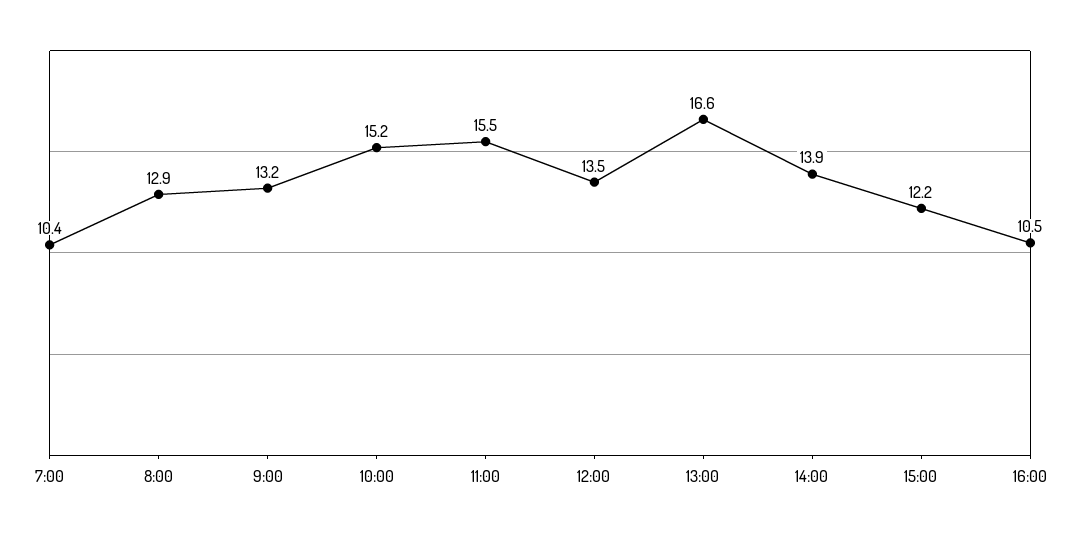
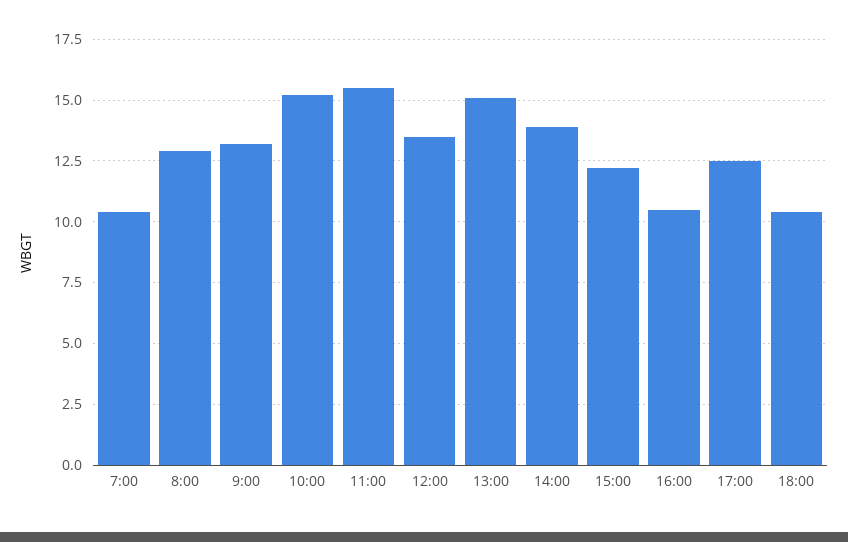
13:00: 16.6 -> 15
17:00: none -> 12.5
18:00: none -> 10.5

